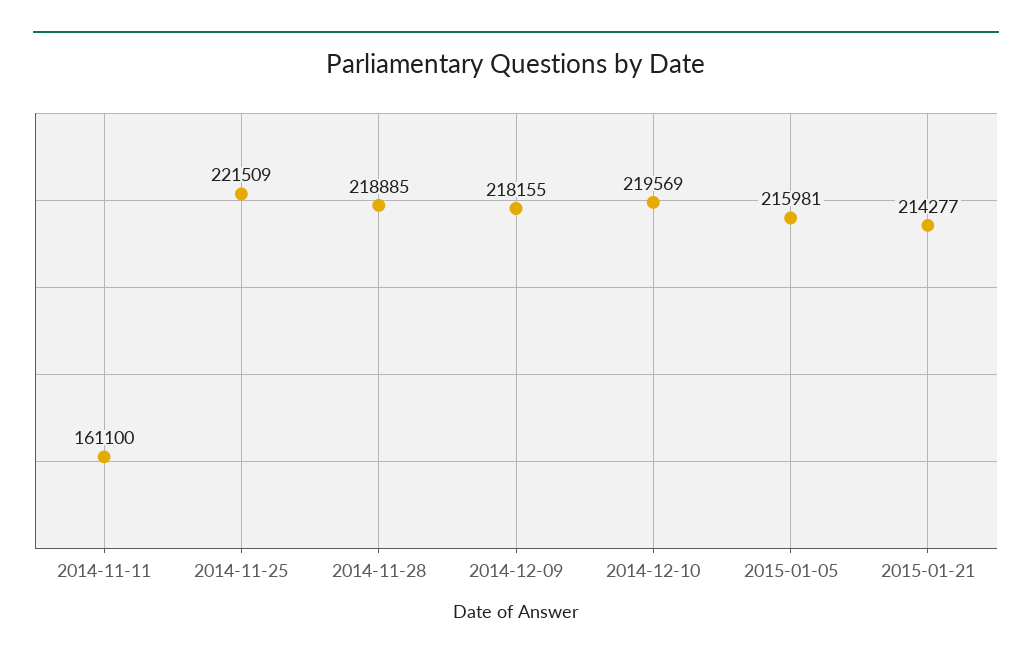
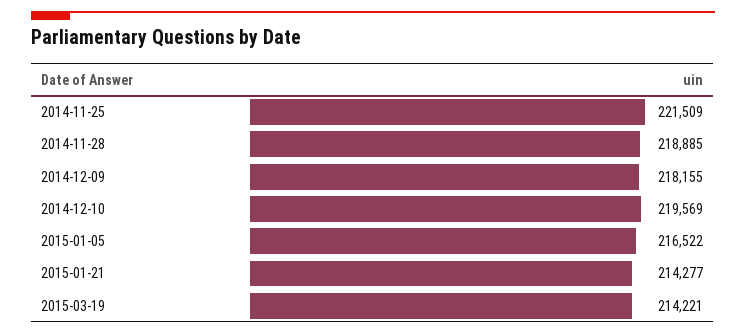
2014-11-11: 161100 -> none
2015-01-05: 215981 -> 216522
2015-03-19: none -> 214221

